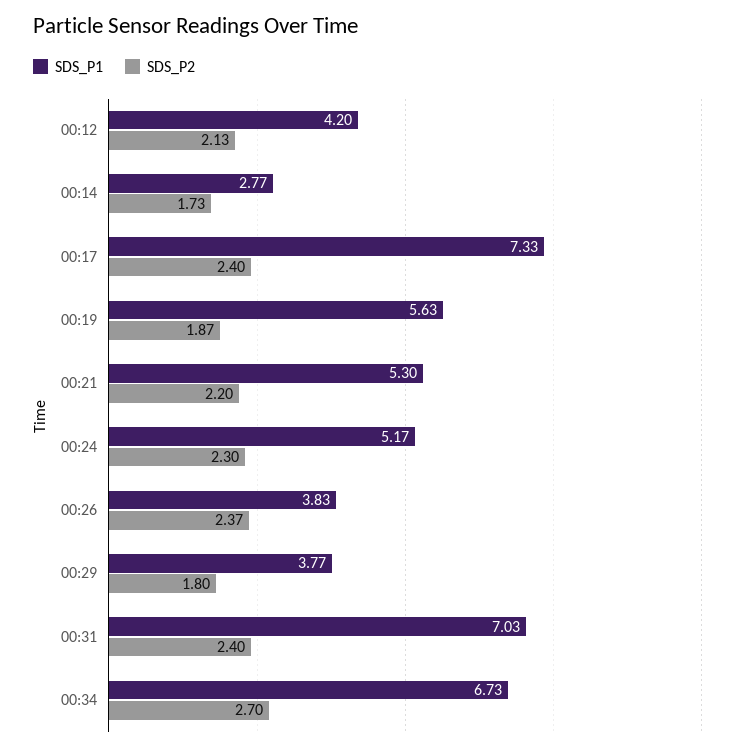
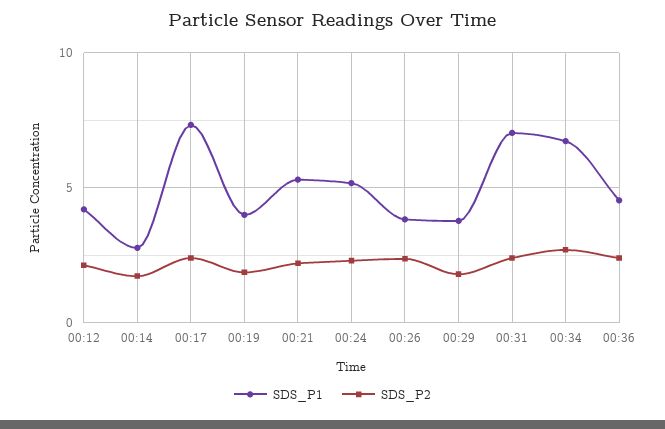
SDS_P1, 00:19: 5.63 -> 4
SDS_P1, 00:36: none -> 4.5
SDS_P2, 00:36: none -> 2.5

